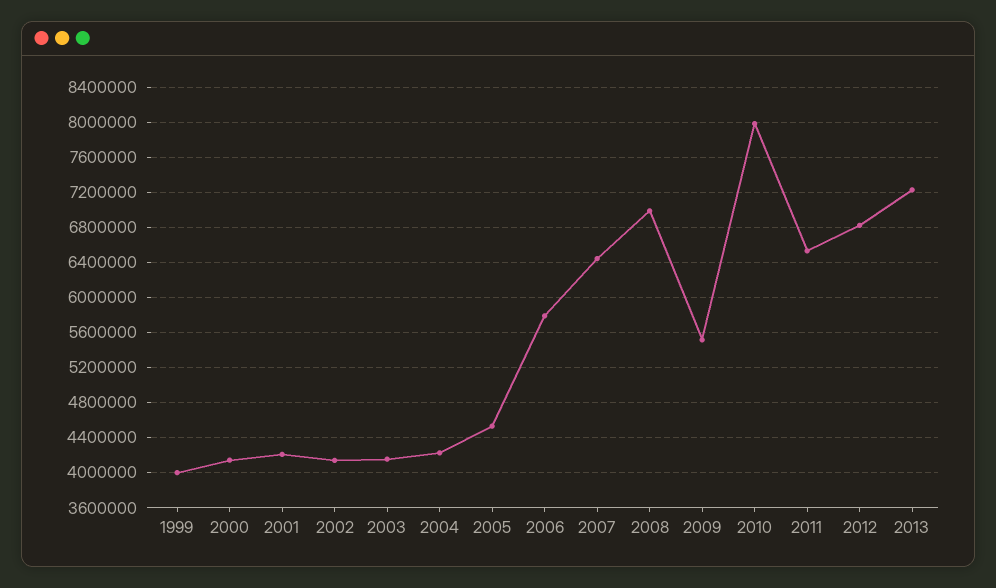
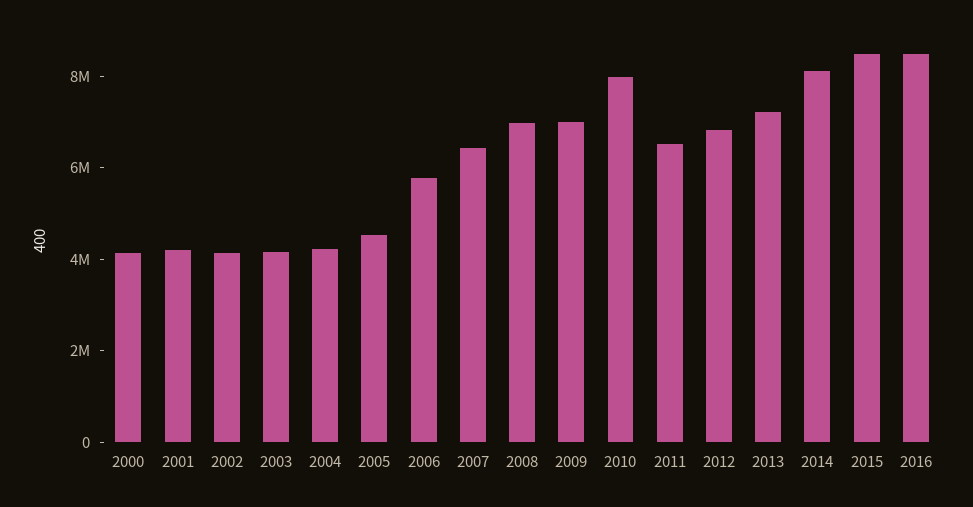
1999: 4000000 -> none
2009: 5500000 -> 7000000
2014: none -> 8000000
2015: none -> 8500000
2016: none -> 8500000

